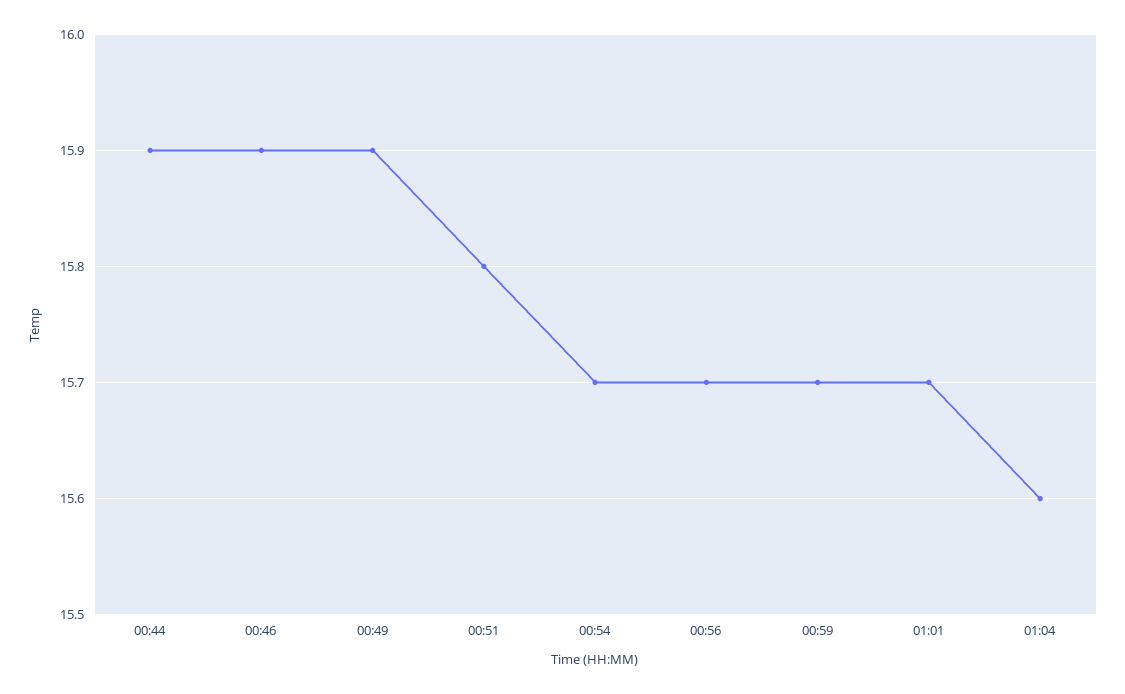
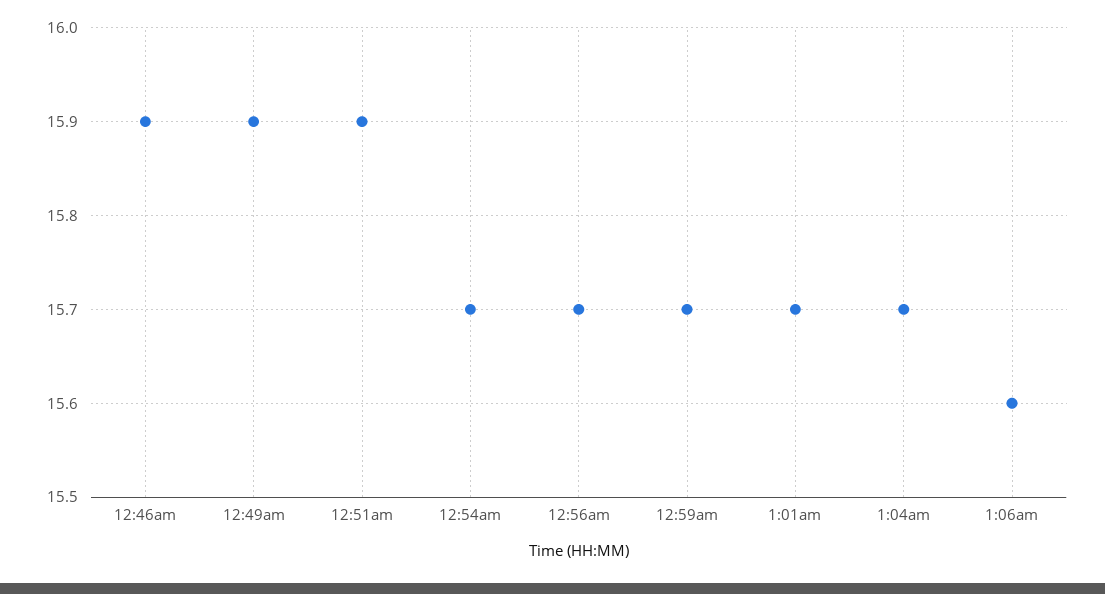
00:44: 15.9 -> none
00:51: 15.8 -> 15.9
01:04: 15.6 -> 15.7
1:06am: none -> 15.6

